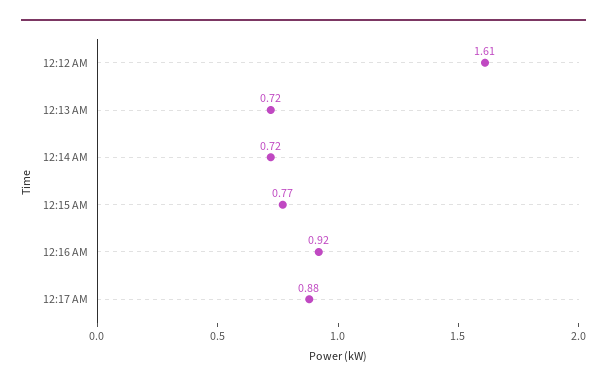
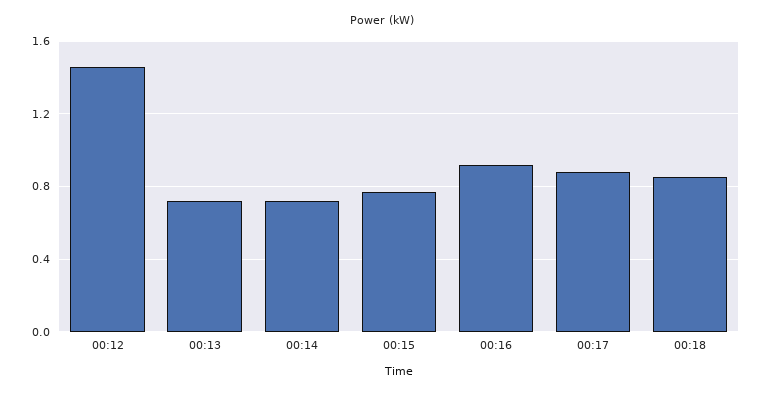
12:12 AM: 1.61 -> 1.45
00:18: none -> 0.85

